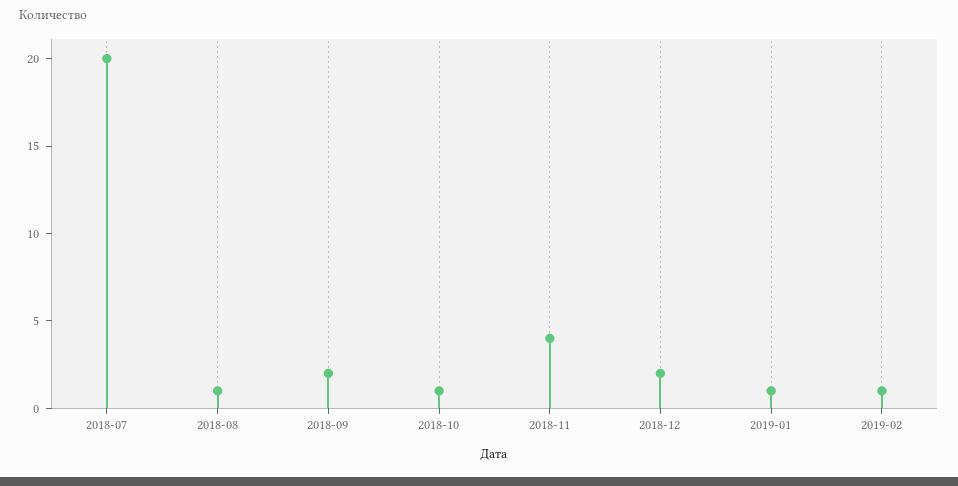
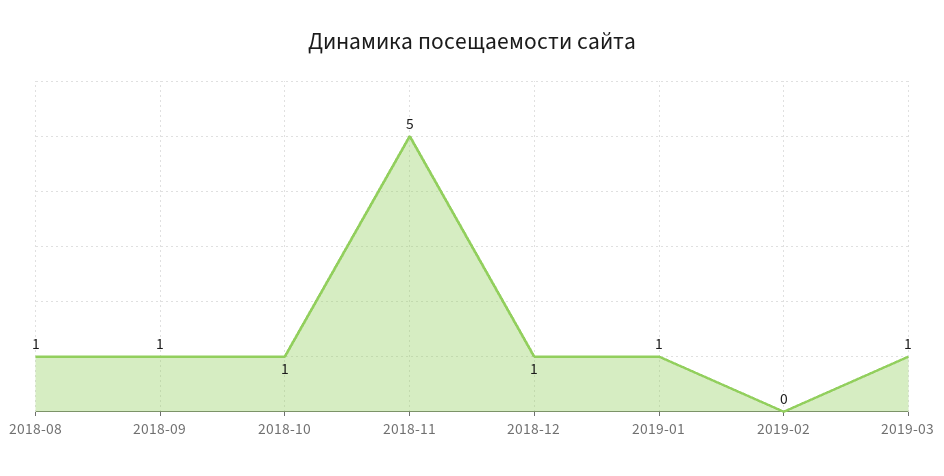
2018-07: 20 -> none
2018-09: 2 -> 1
2018-11: 4 -> 5
2018-12: 2 -> 1
2019-02: 1 -> 0
2019-03: none -> 1

